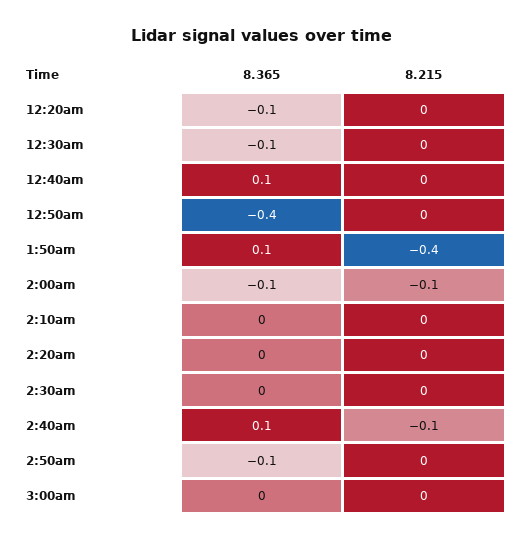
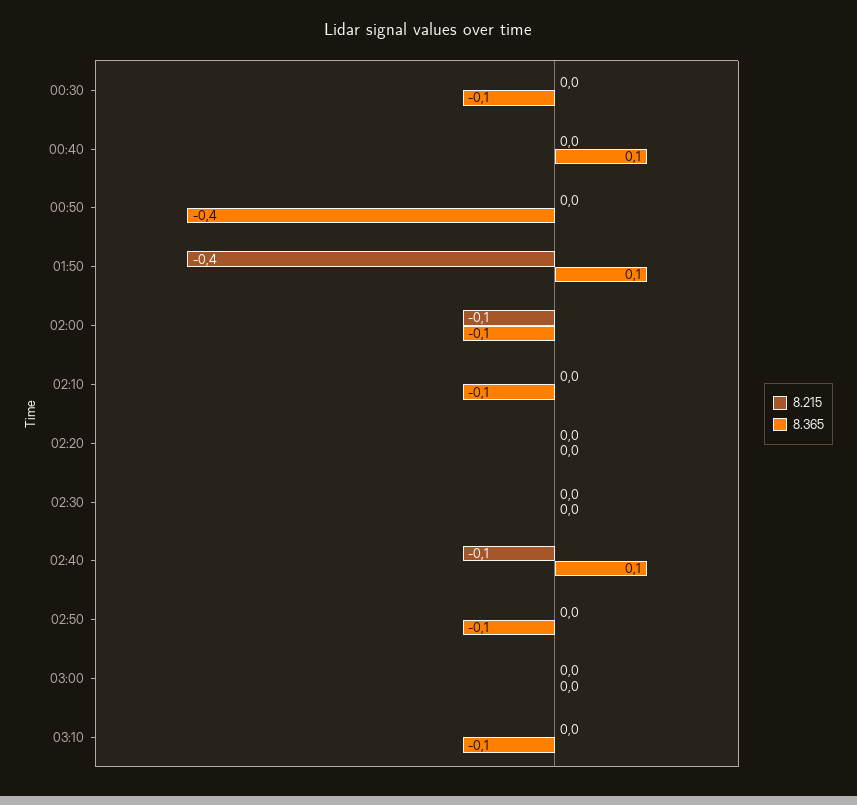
8.365, 12:20am: -0.1 -> none
8.215, 12:20am: 0 -> none
8.365, 2:10am: 0 -> -0.1
8.215, 03:10: none -> 0
8.365, 03:10: none -> -0.1

